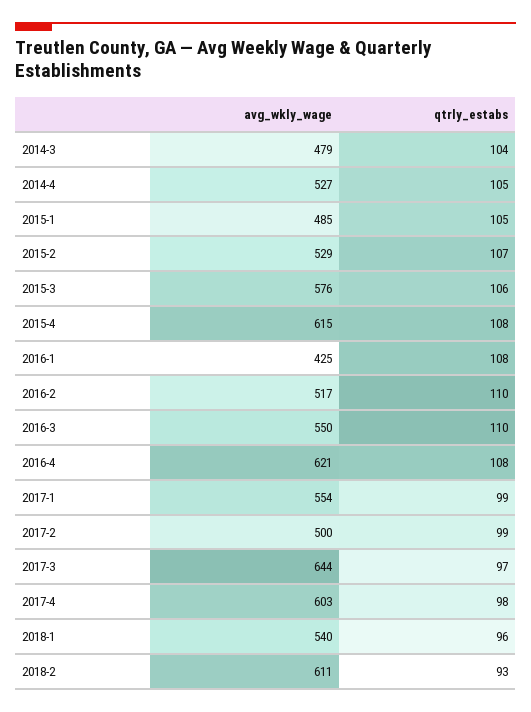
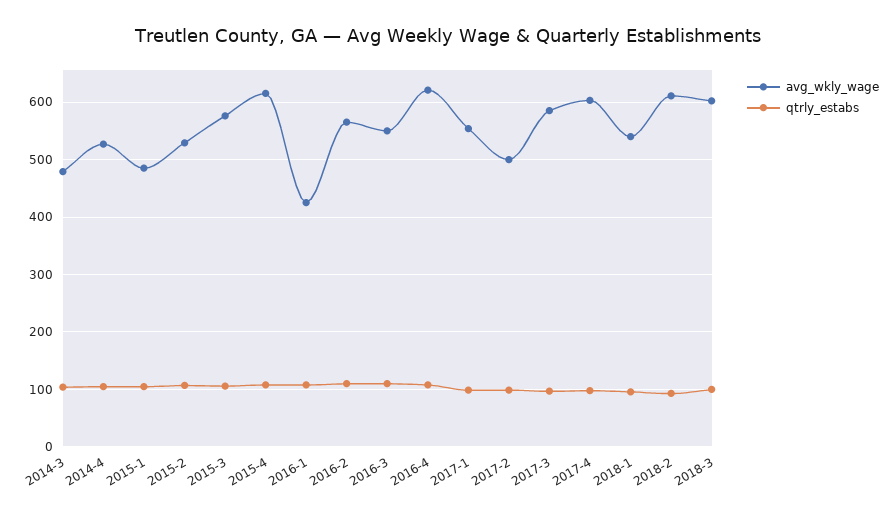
avg_wkly_wage, 2016-2: 517 -> 560
avg_wkly_wage, 2017-3: 644 -> 580
avg_wkly_wage, 2018-3: none -> 600
qtrly_estabs, 2018-3: none -> 100

